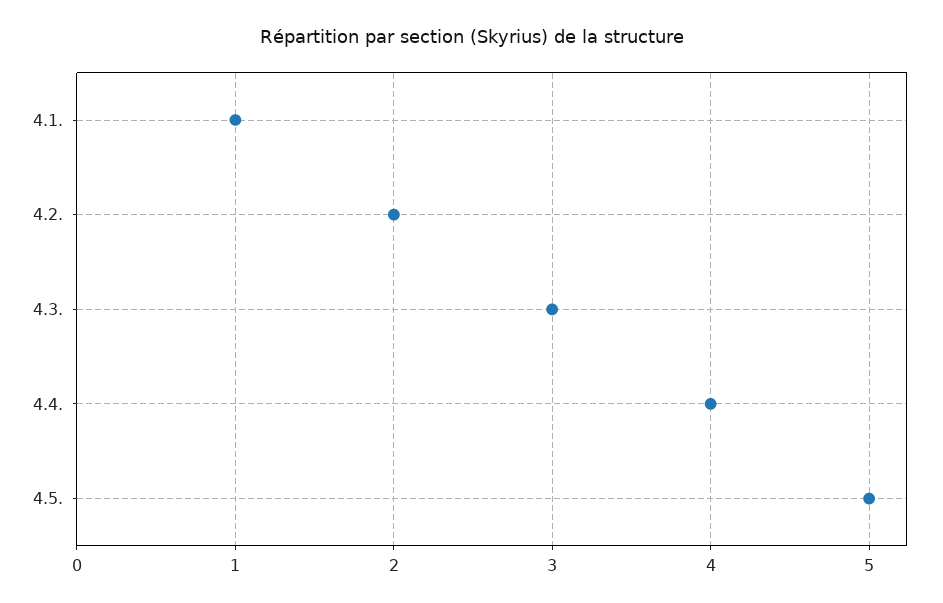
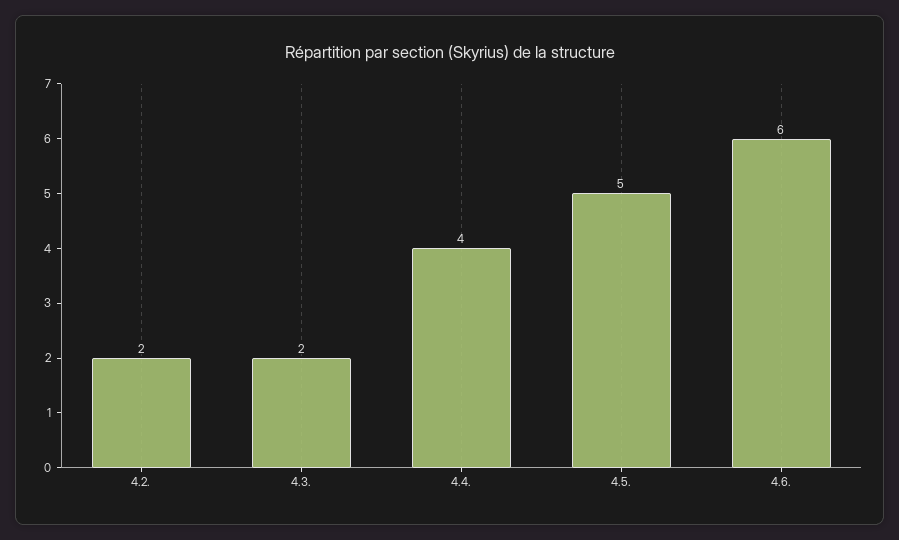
4.1.: 1 -> none
4.3.: 3 -> 2
4.6.: none -> 6

